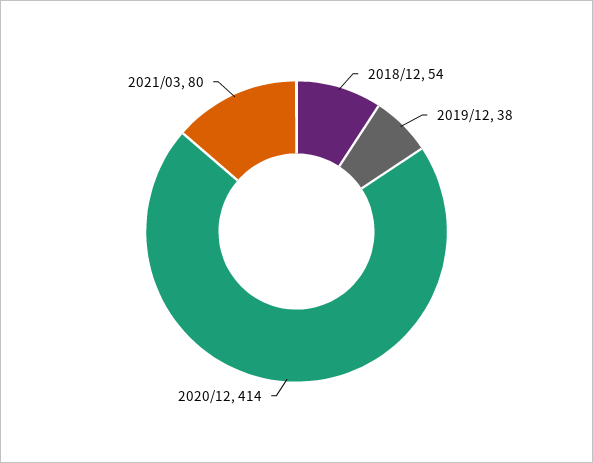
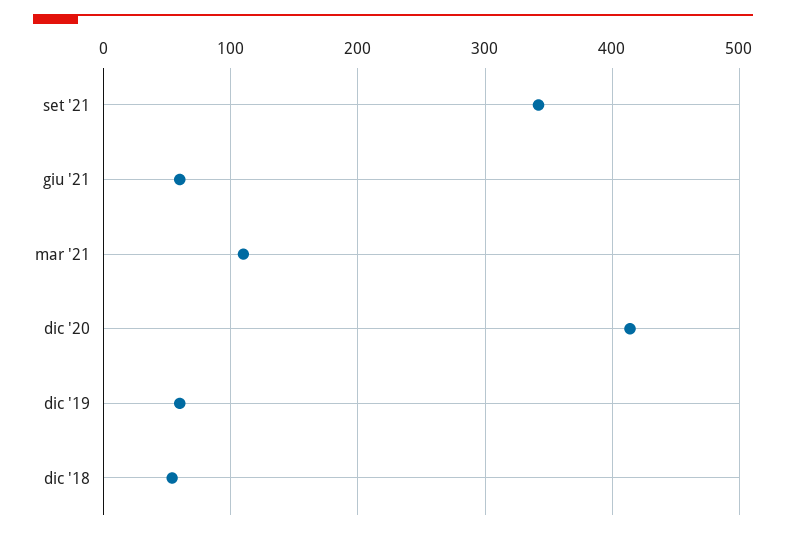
2019/12: 38 -> 60
2021/03: 80 -> 110
set '21: none -> 340
giu '21: none -> 60

